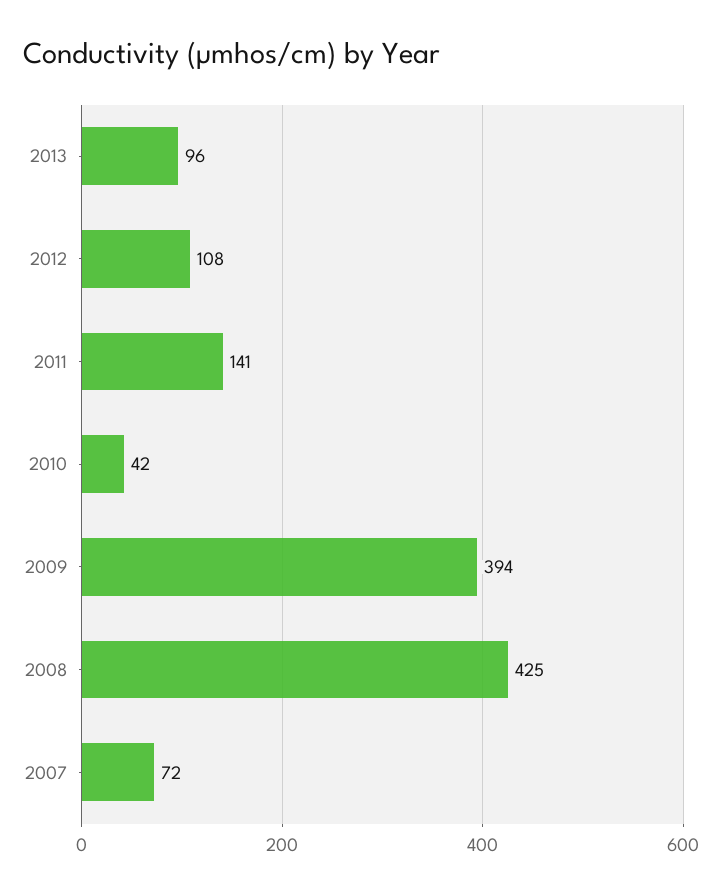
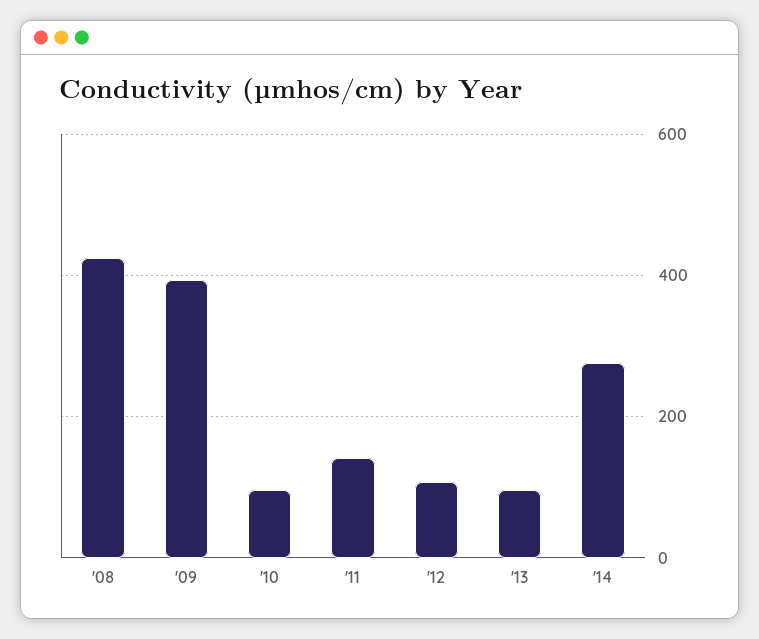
2010: 42 -> 100
2007: 72 -> none
'14: none -> 280

